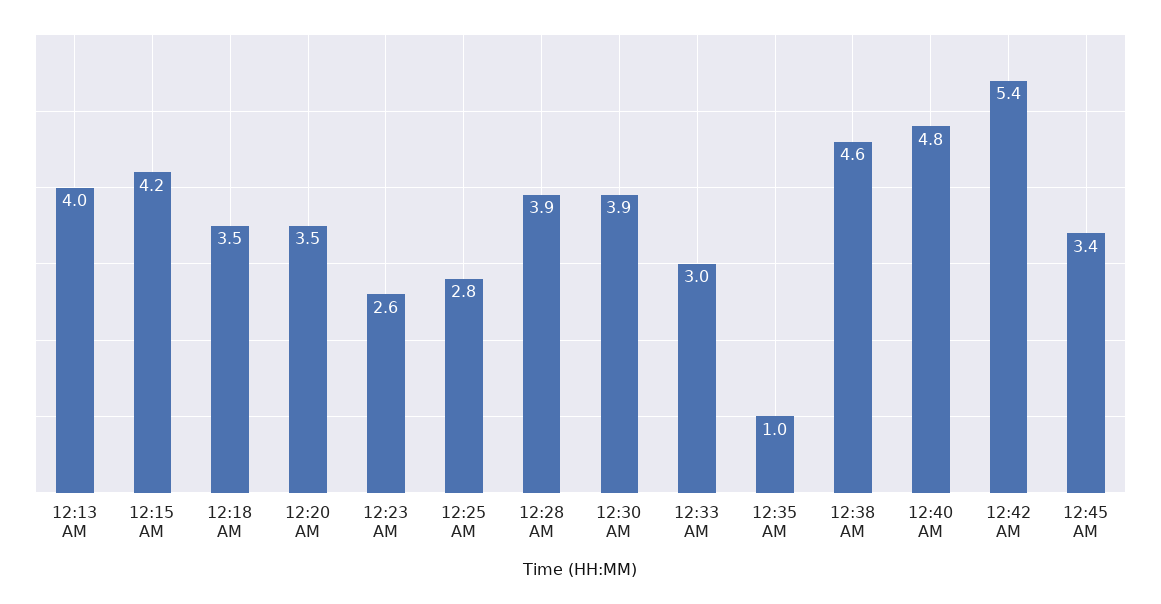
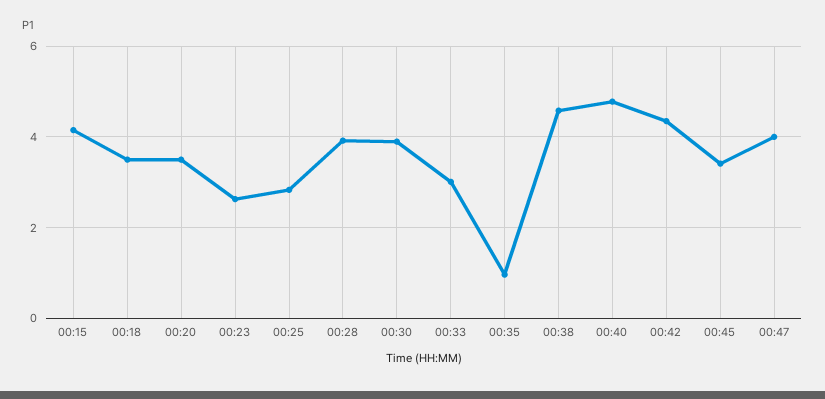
12:13 AM: 4 -> none
12:42 AM: 5.4 -> 4.4
00:47: none -> 4

